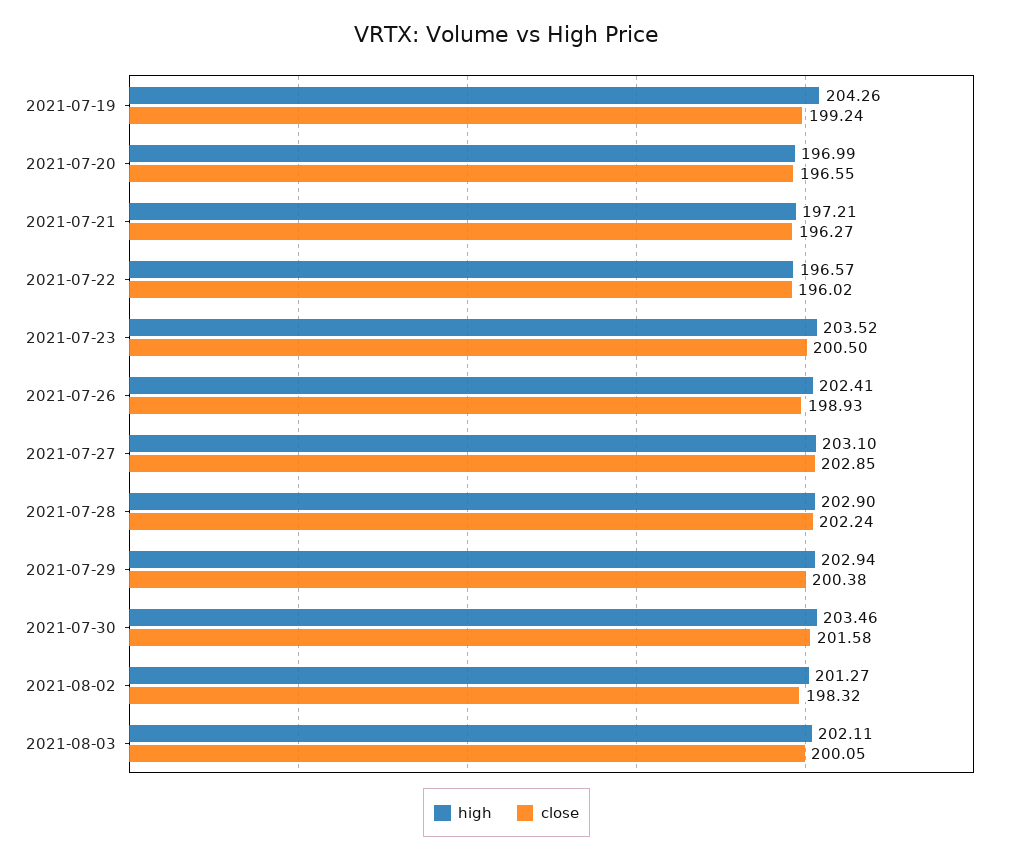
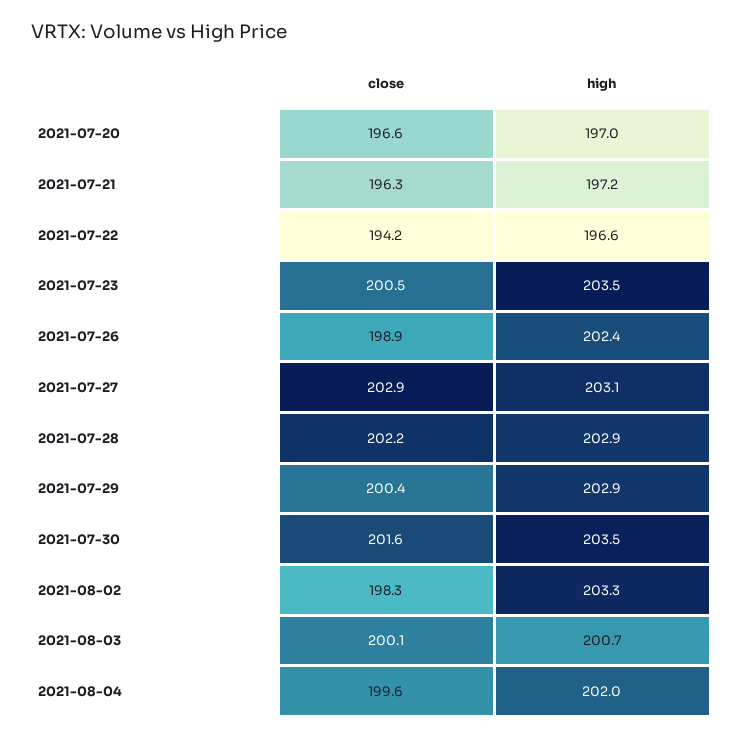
high, 2021-07-19: 204.26 -> none
close, 2021-07-19: 199.24 -> none
close, 2021-07-22: 196.02 -> 194.2
high, 2021-08-02: 201.27 -> 203.3
high, 2021-08-03: 202.11 -> 200.7
close, 2021-08-04: none -> 199.6
high, 2021-08-04: none -> 202

